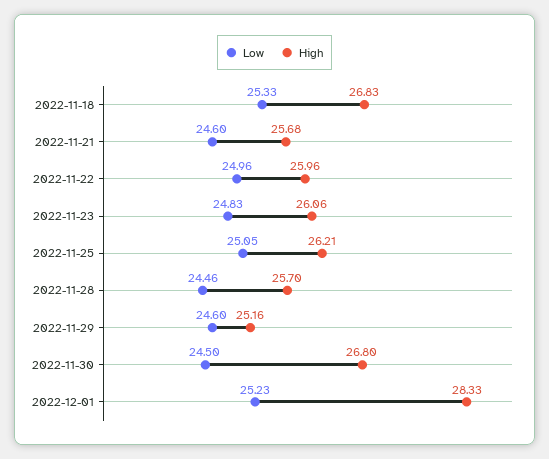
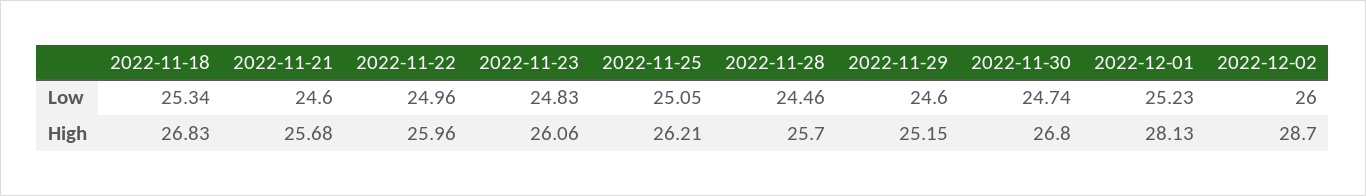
Low, 2022-11-18: 25.33 -> 25.34
High, 2022-11-29: 25.16 -> 25.15
Low, 2022-11-30: 24.5 -> 24.74
High, 2022-12-01: 28.33 -> 28.13
Low, 2022-12-02: none -> 26
High, 2022-12-02: none -> 28.7

